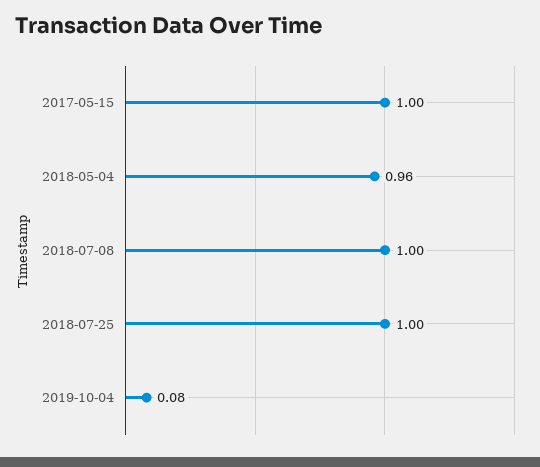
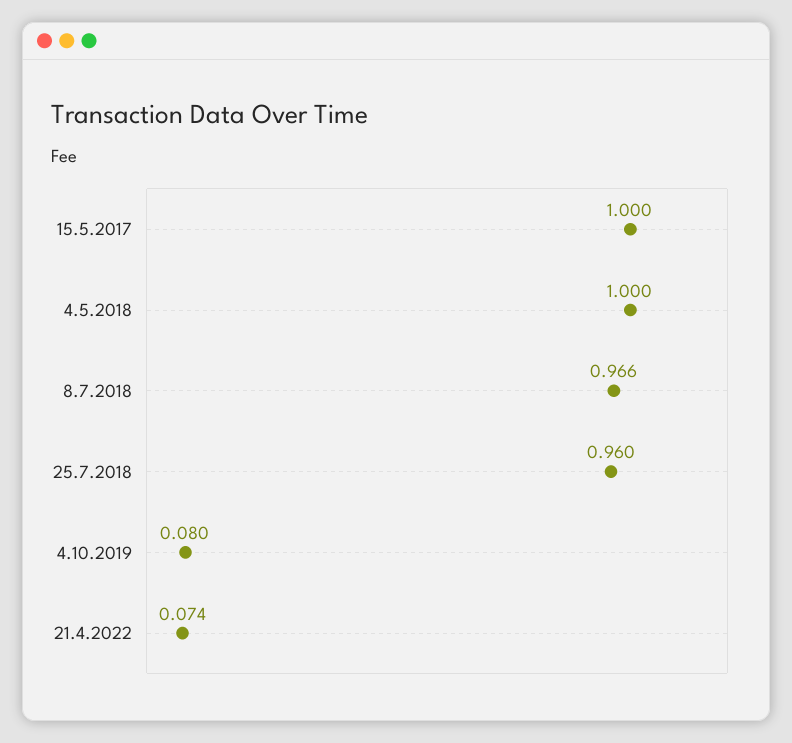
2018-05-04: 0.96 -> 1
2018-07-08: 1 -> 0.966
2018-07-25: 1 -> 0.96
21.4.2022: none -> 0.074

